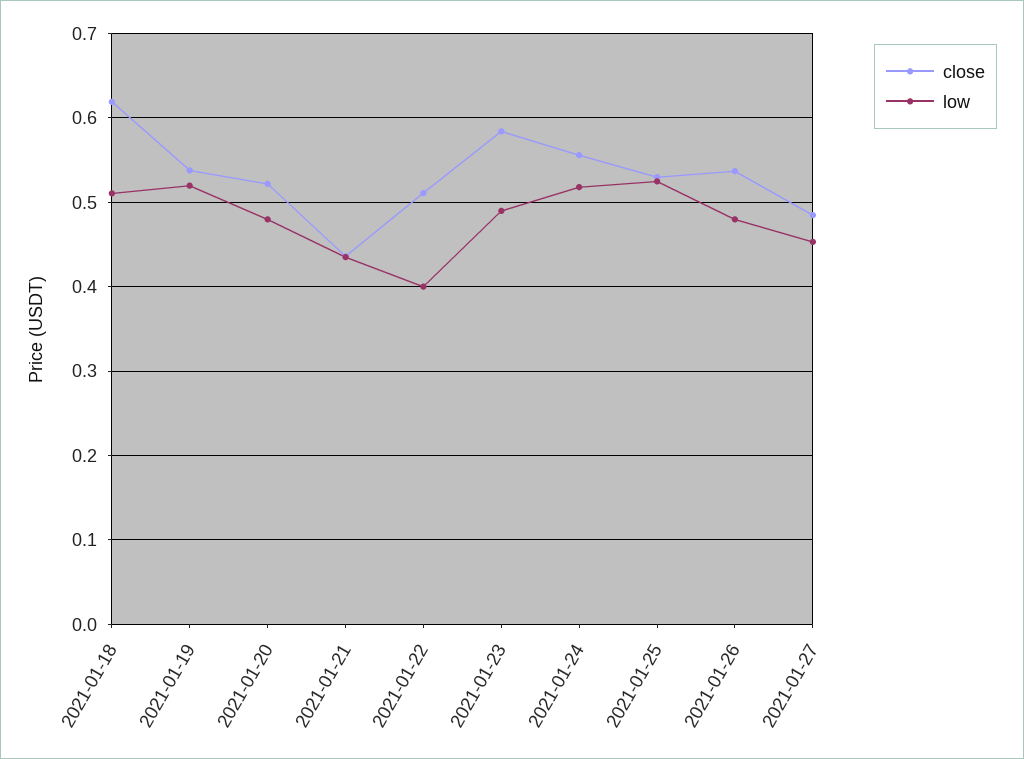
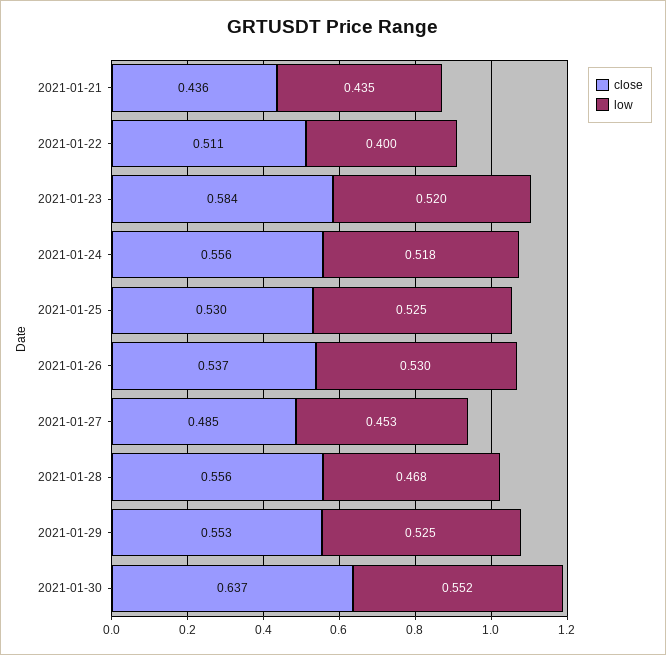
close, 2021-01-18: 0.62 -> none
low, 2021-01-18: 0.51 -> none
close, 2021-01-19: 0.54 -> none
low, 2021-01-19: 0.52 -> none
close, 2021-01-20: 0.52 -> none
low, 2021-01-20: 0.48 -> none
low, 2021-01-23: 0.49 -> 0.52
low, 2021-01-26: 0.48 -> 0.53
close, 2021-01-28: none -> 0.556
low, 2021-01-28: none -> 0.468
close, 2021-01-29: none -> 0.553
low, 2021-01-29: none -> 0.525
close, 2021-01-30: none -> 0.637
low, 2021-01-30: none -> 0.552

